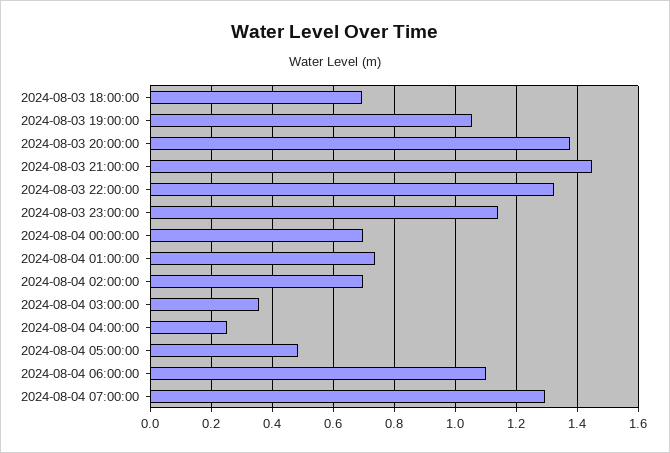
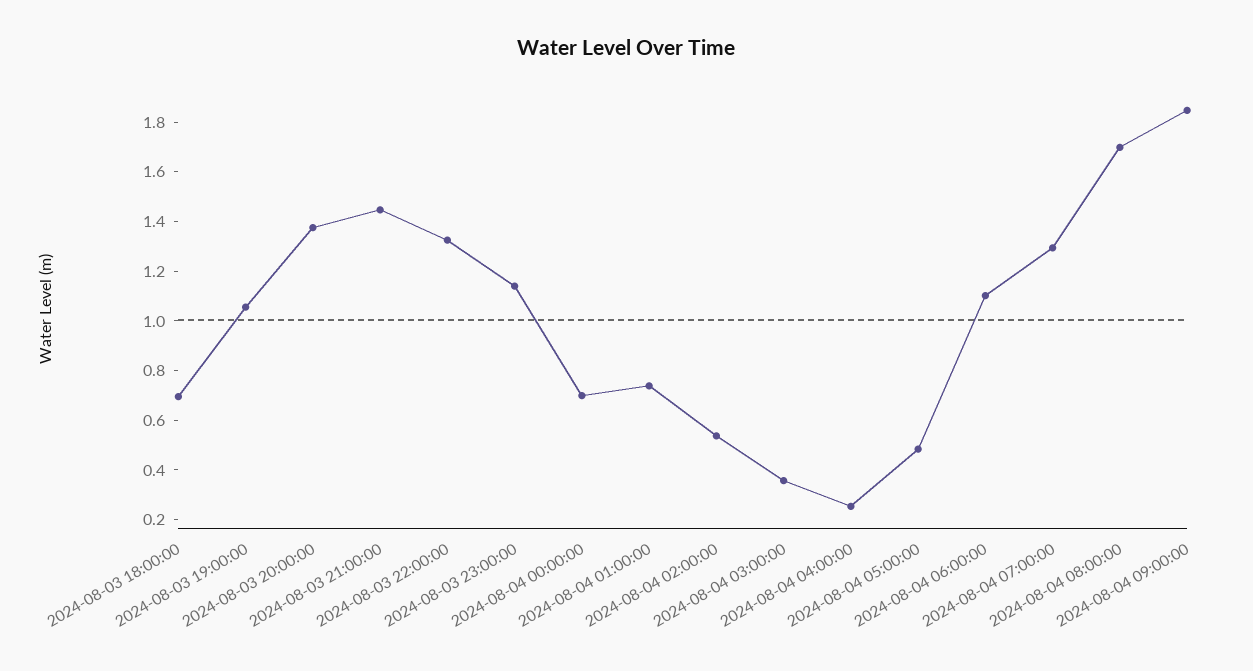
2024-08-04 02:00:00: 0.7 -> 0.55
2024-08-04 08:00:00: none -> 1.7
2024-08-04 09:00:00: none -> 1.85

